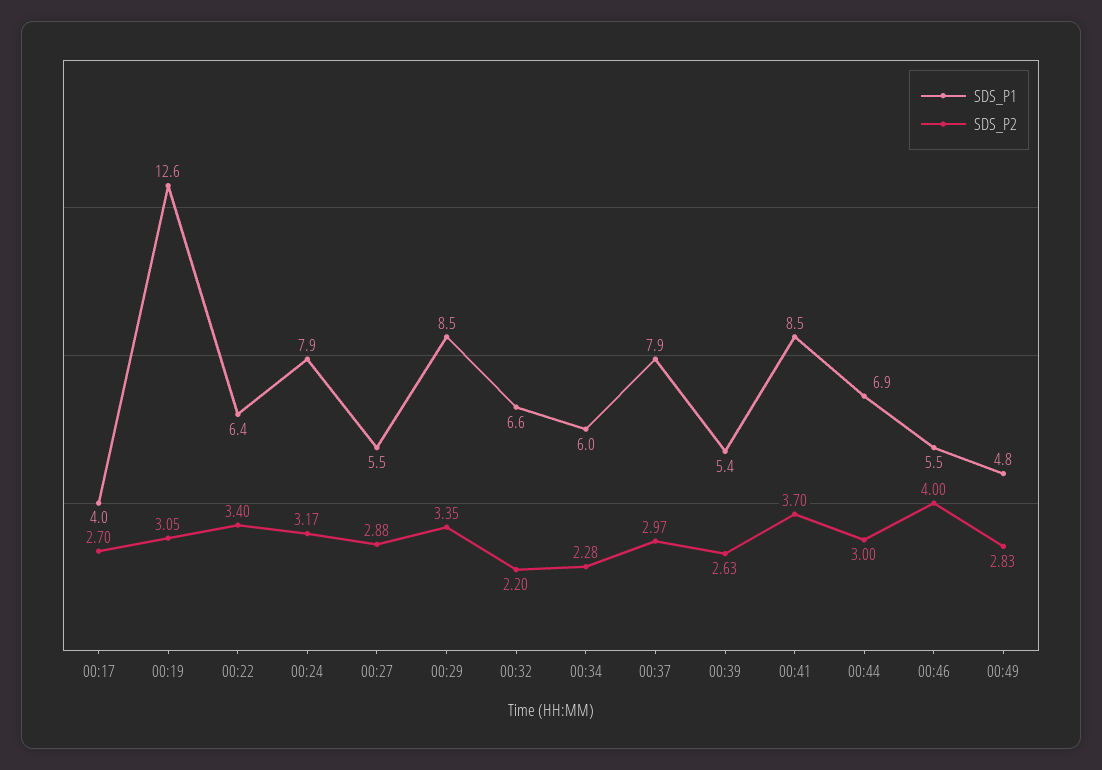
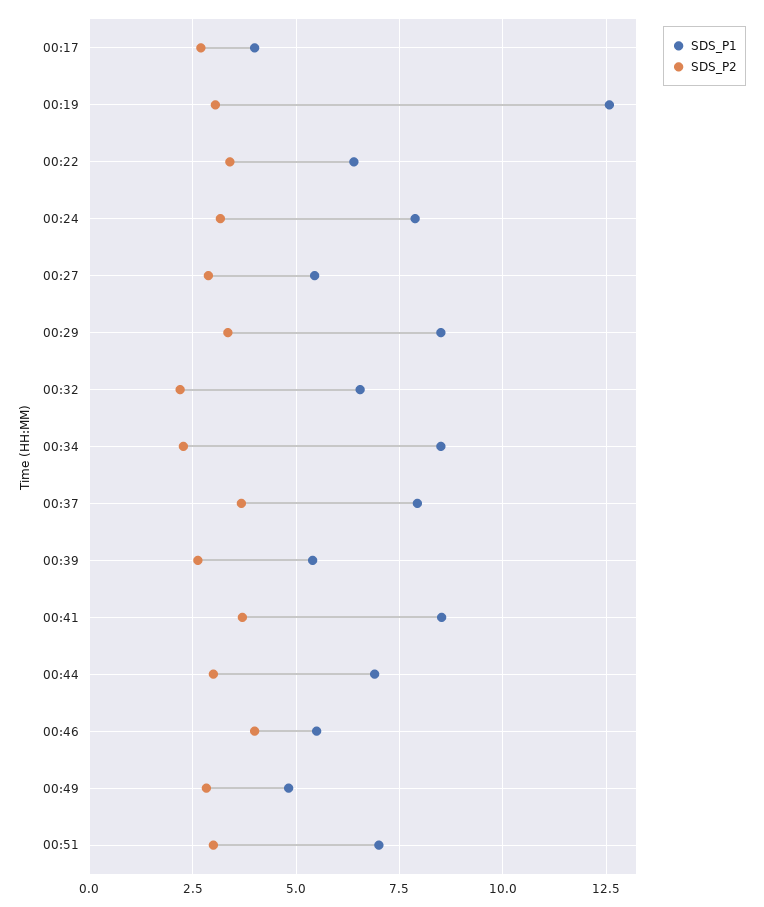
SDS_P1, 00:34: 6 -> 8.5
SDS_P2, 00:37: 2.97 -> 3.75
SDS_P1, 00:51: none -> 7
SDS_P2, 00:51: none -> 3

